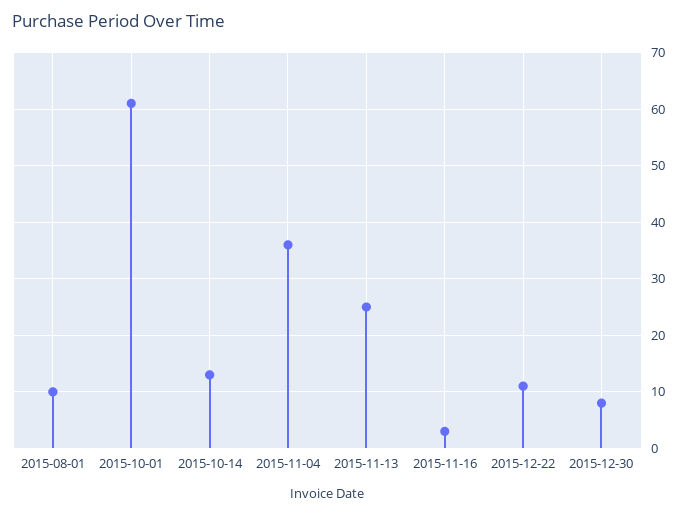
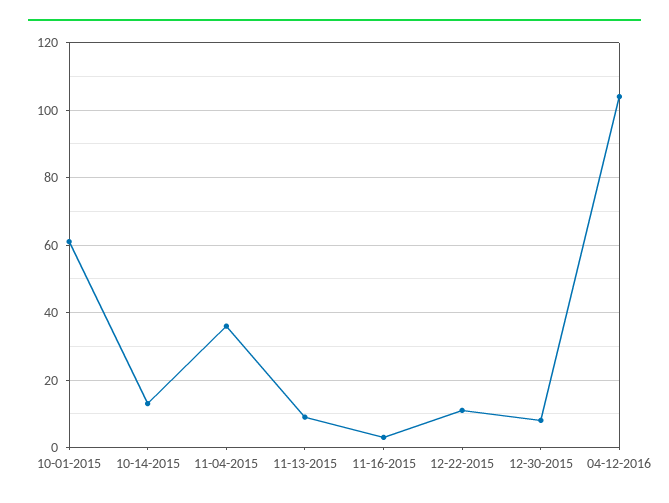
2015-08-01: 10 -> none
2015-11-13: 25 -> 10
04-12-2016: none -> 105

